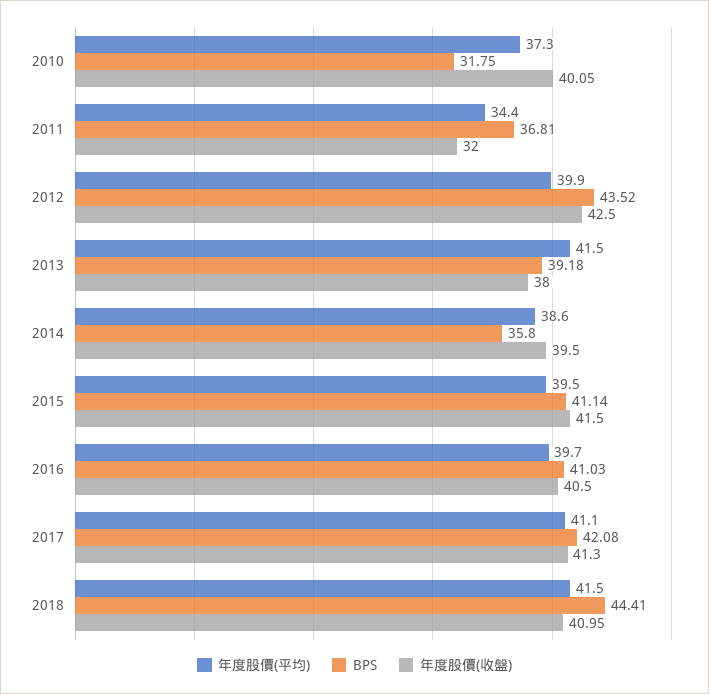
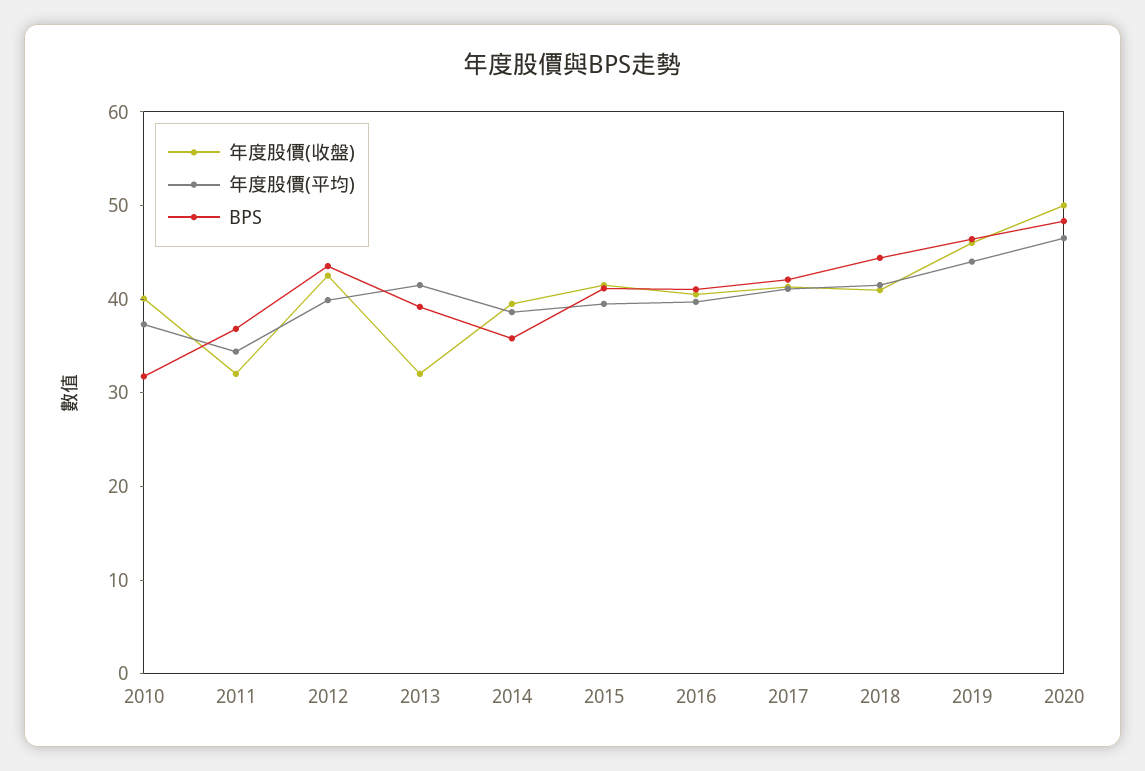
年度股價(收盤), 2013: 38 -> 32
年度股價(收盤), 2019: none -> 46
年度股價(平均), 2019: none -> 44
BPS, 2019: none -> 46
年度股價(收盤), 2020: none -> 50
年度股價(平均), 2020: none -> 46
BPS, 2020: none -> 48

